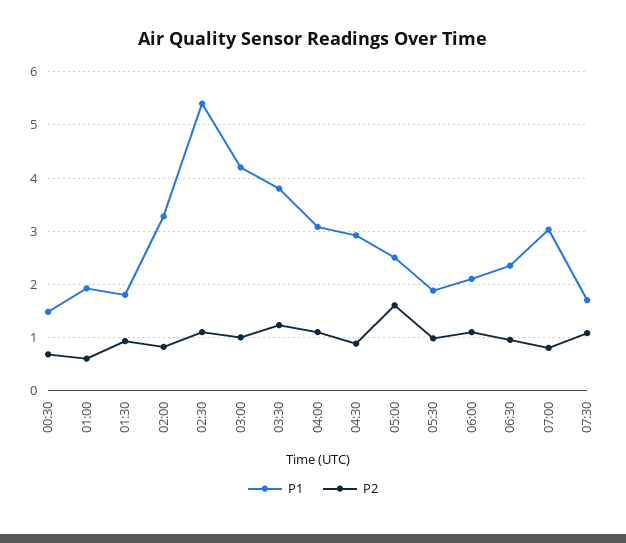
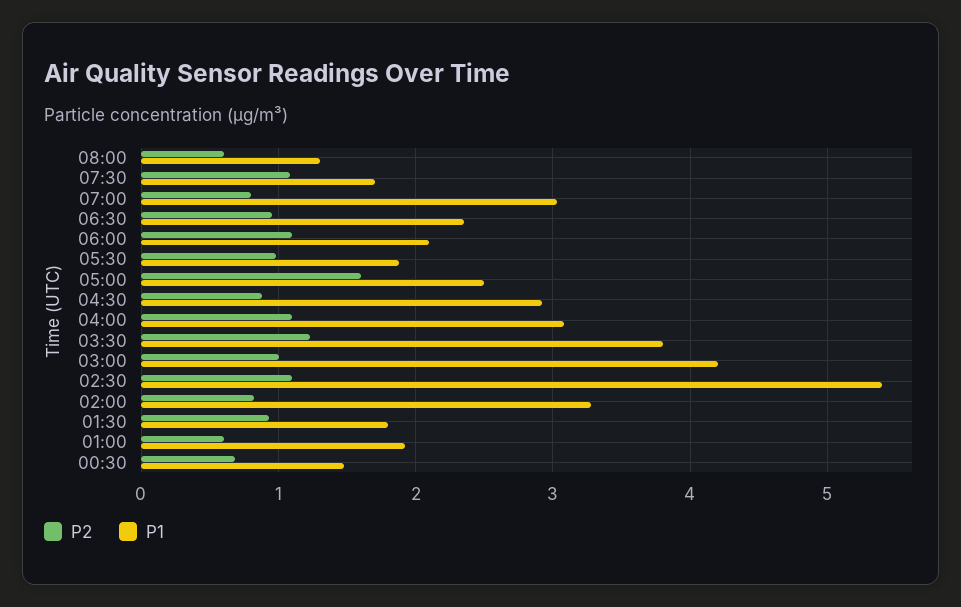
P2, 08:00: none -> 0.6
P1, 08:00: none -> 1.3

